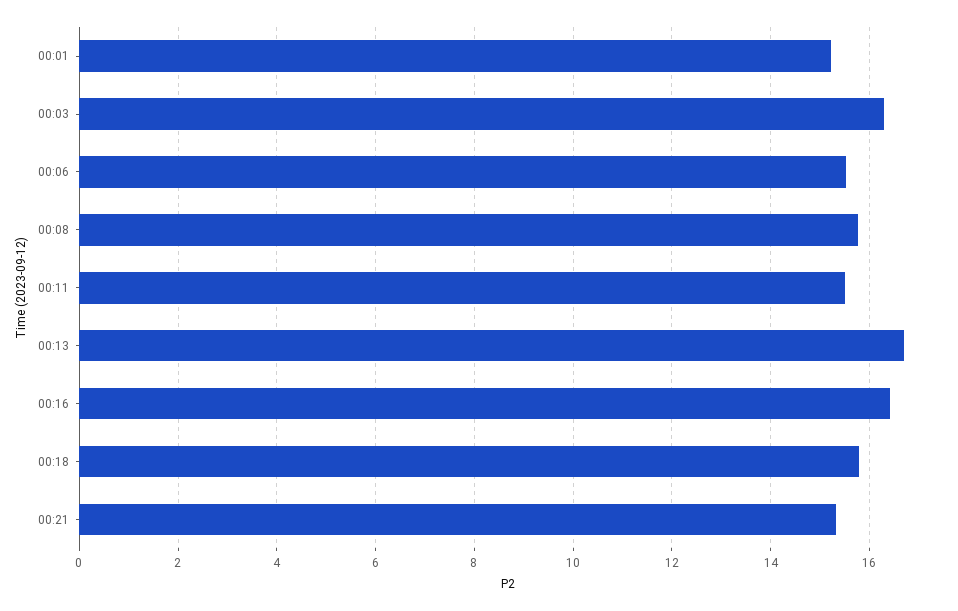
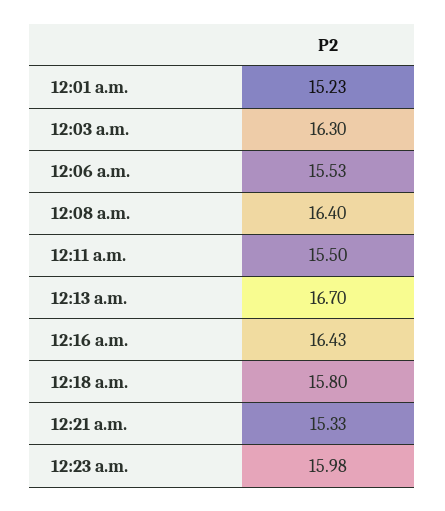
00:08: 15.8 -> 16.4
12:23 a.m.: none -> 15.98

